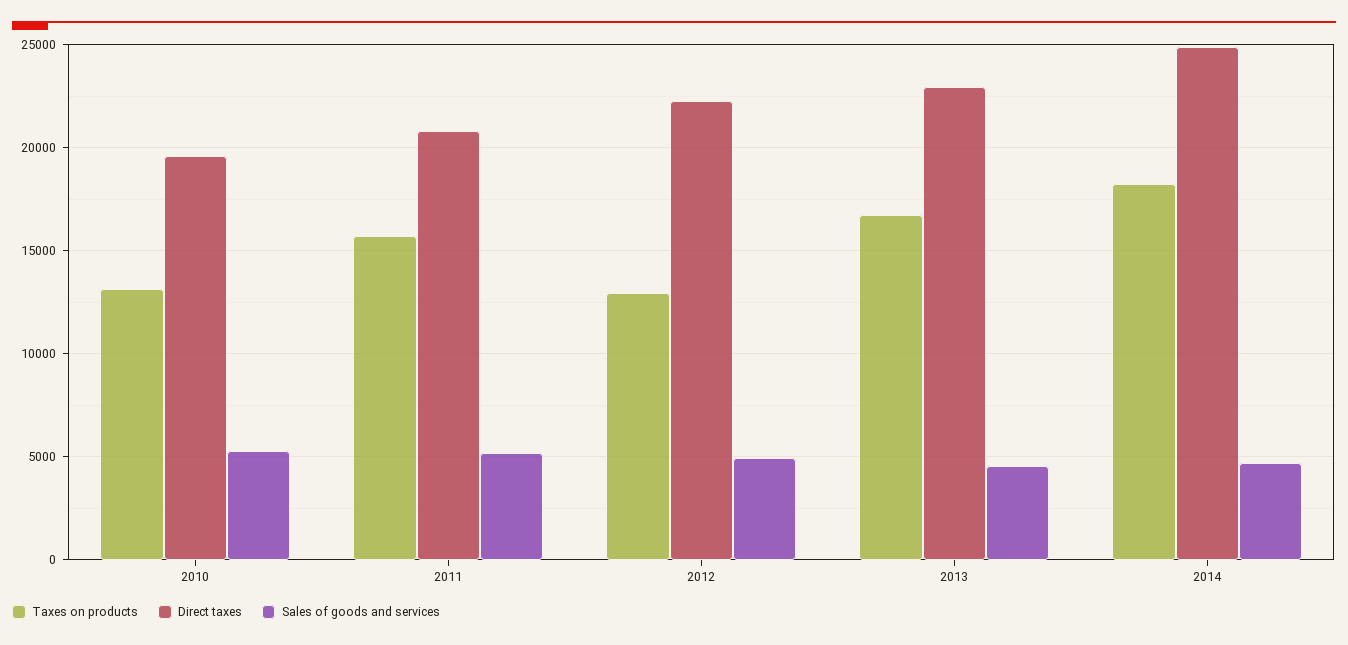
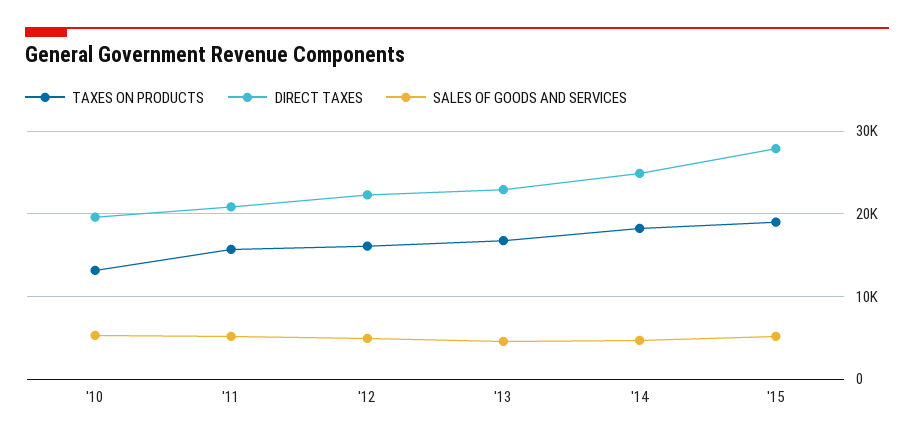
Taxes on products, 2012: 13000 -> 16000
Taxes on products, '15: none -> 19000
Direct taxes, '15: none -> 28000
Sales of goods and services, '15: none -> 5000

